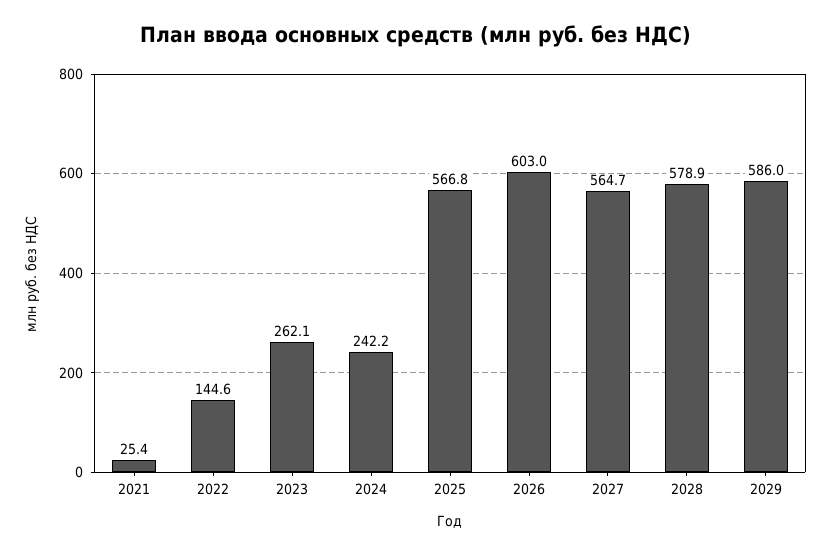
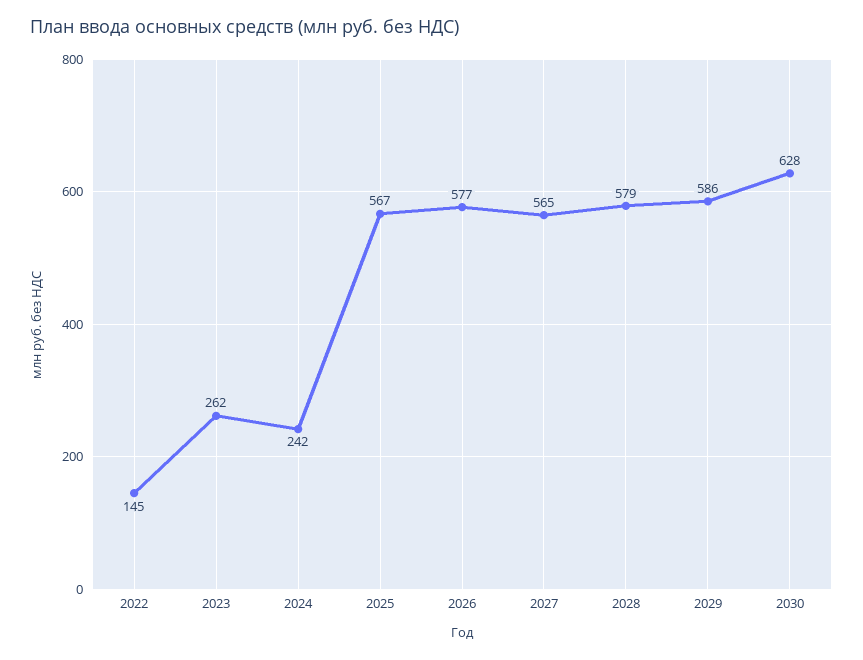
2021: 25.4 -> none
2026: 603 -> 577
2030: none -> 628

